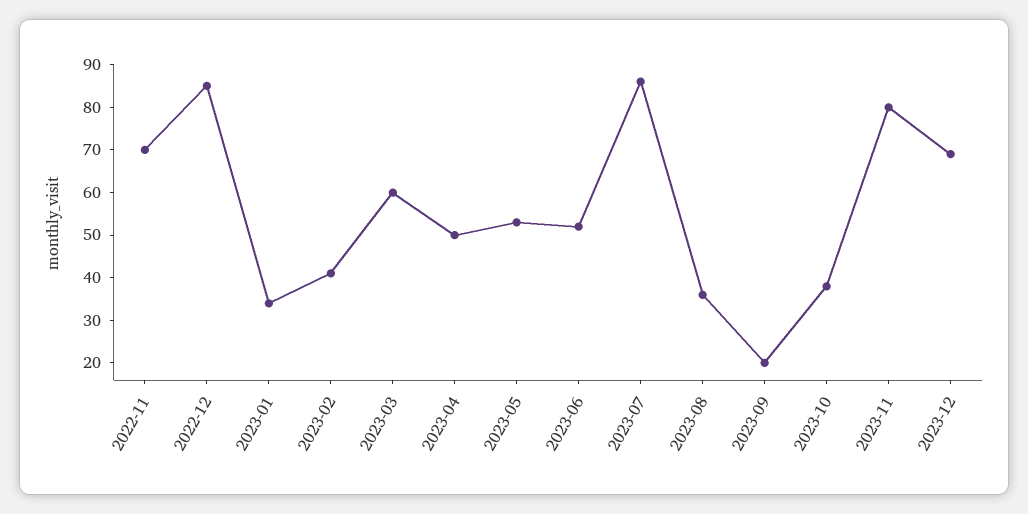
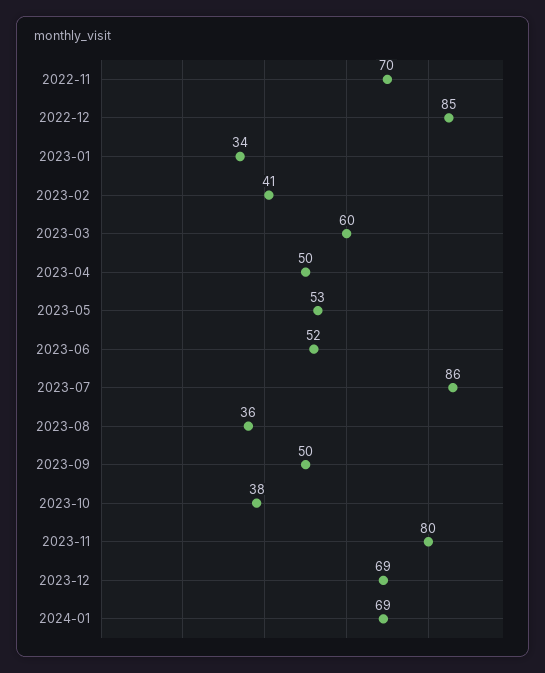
2023-09: 20 -> 50
2024-01: none -> 69

